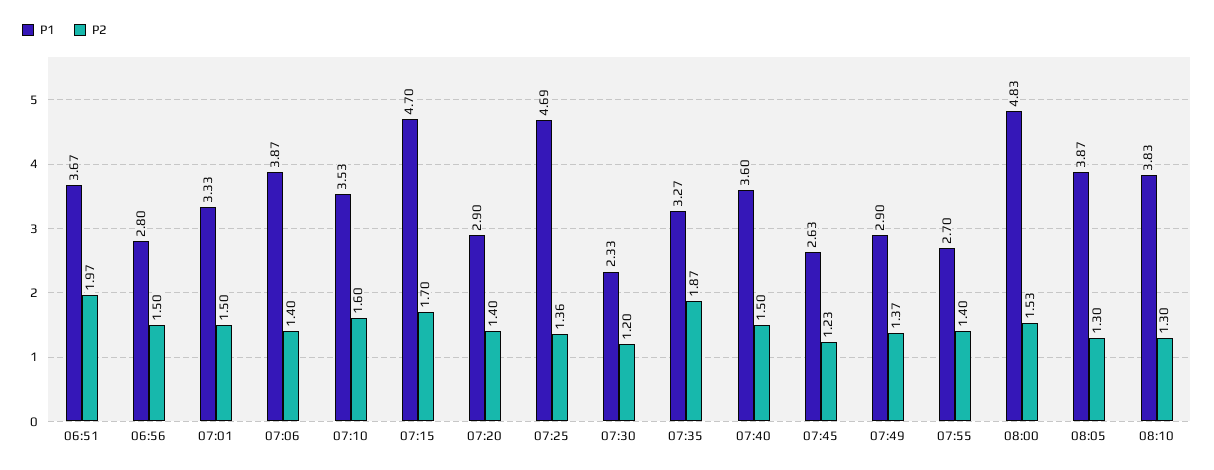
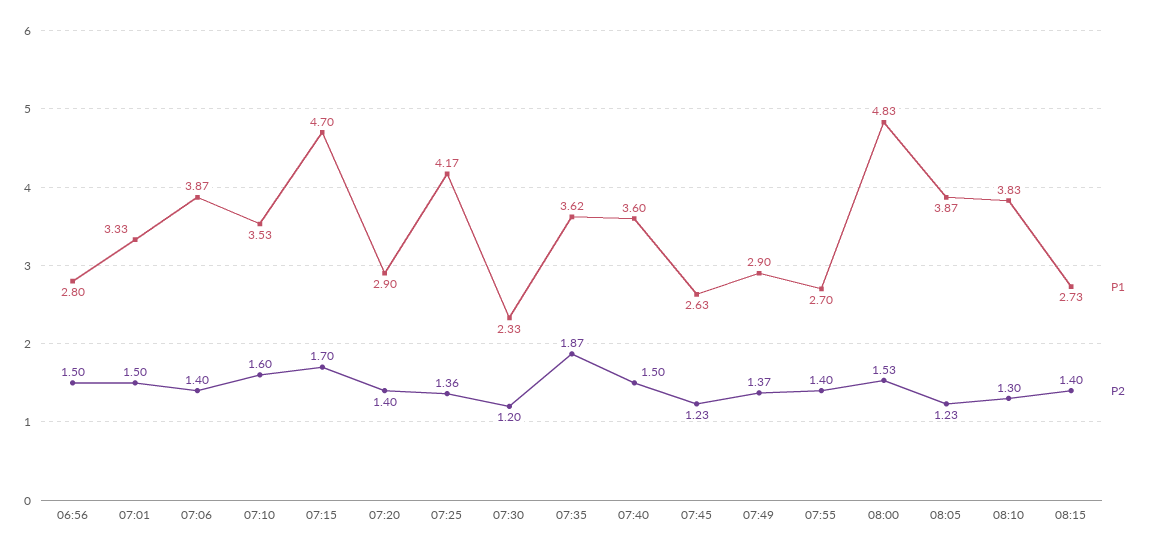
P1, 06:51: 3.67 -> none
P2, 06:51: 1.97 -> none
P1, 07:25: 4.69 -> 4.17
P1, 07:35: 3.27 -> 3.62
P2, 08:05: 1.3 -> 1.23
P1, 08:15: none -> 2.73
P2, 08:15: none -> 1.4

